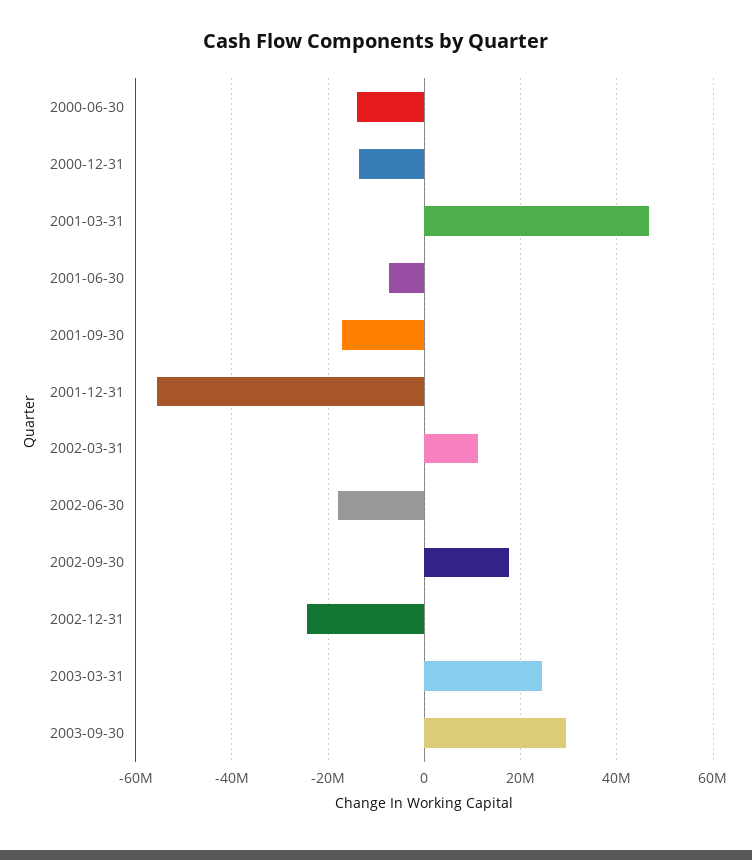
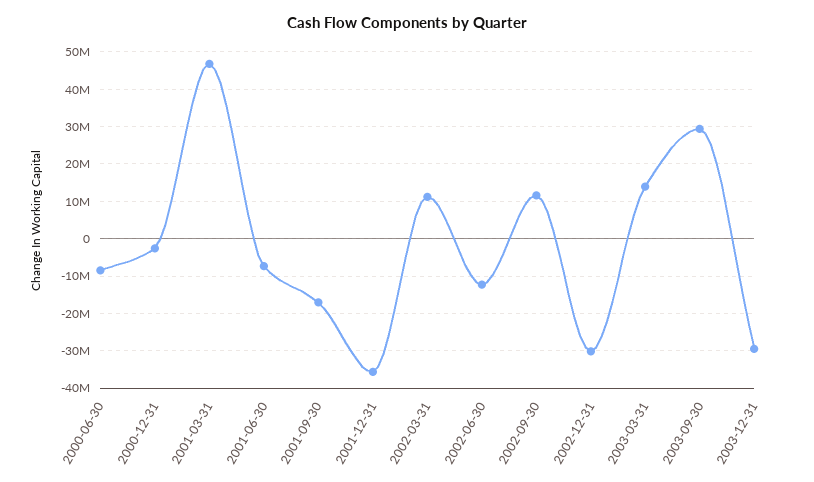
2000-06-30: -14000000 -> -8000000
2000-12-31: -14000000 -> -2000000
2001-12-31: -56000000 -> -36000000
2002-06-30: -18000000 -> -12000000
2002-09-30: 18000000 -> 12000000
2002-12-31: -24000000 -> -30000000
2003-03-31: 24000000 -> 14000000
2003-12-31: none -> -30000000

